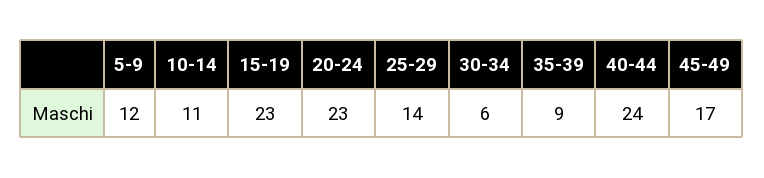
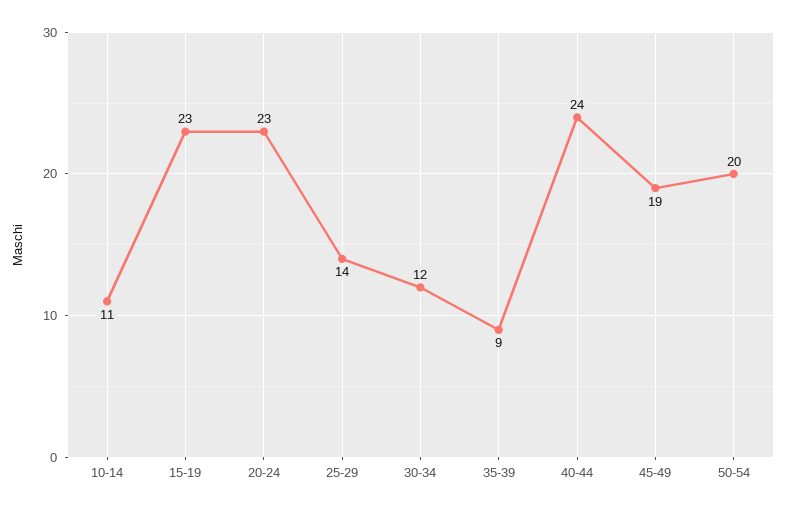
5-9: 12 -> none
30-34: 6 -> 12
45-49: 17 -> 19
50-54: none -> 20

